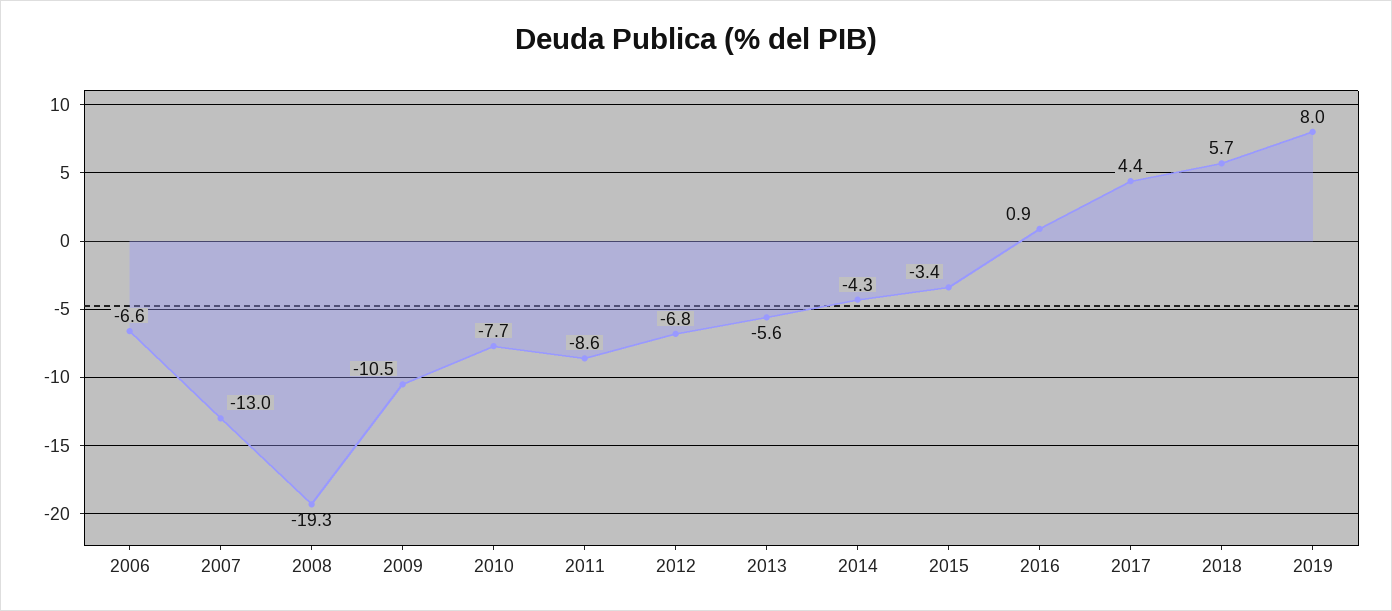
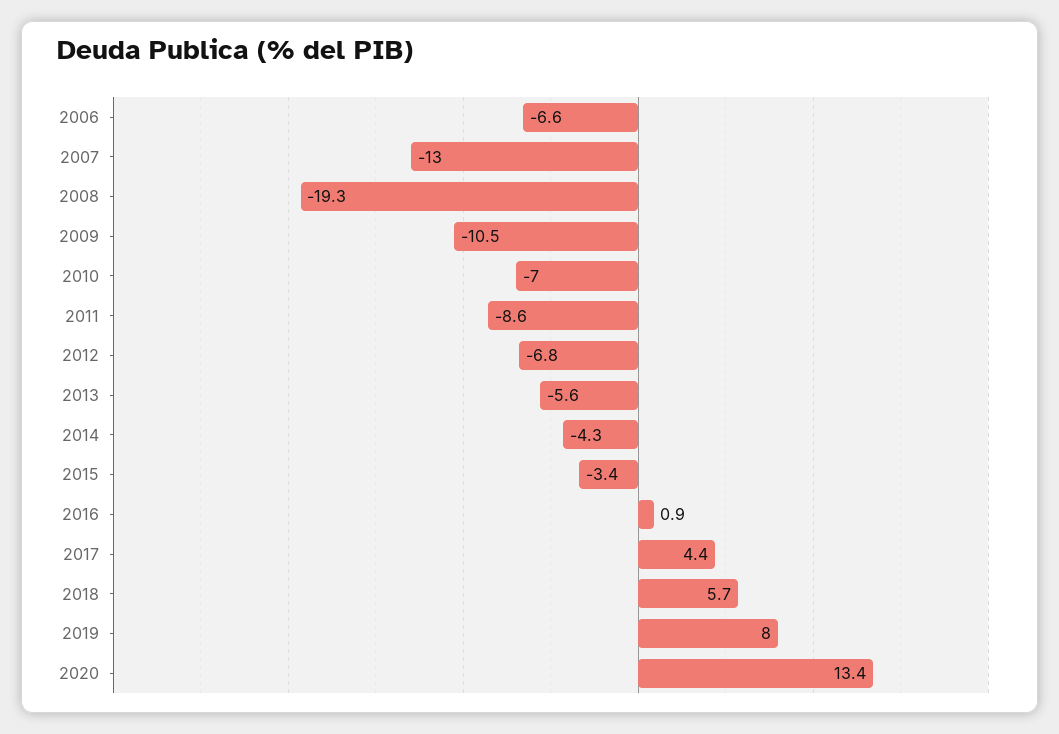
2010: -7.7 -> -7
2020: none -> 13.4

